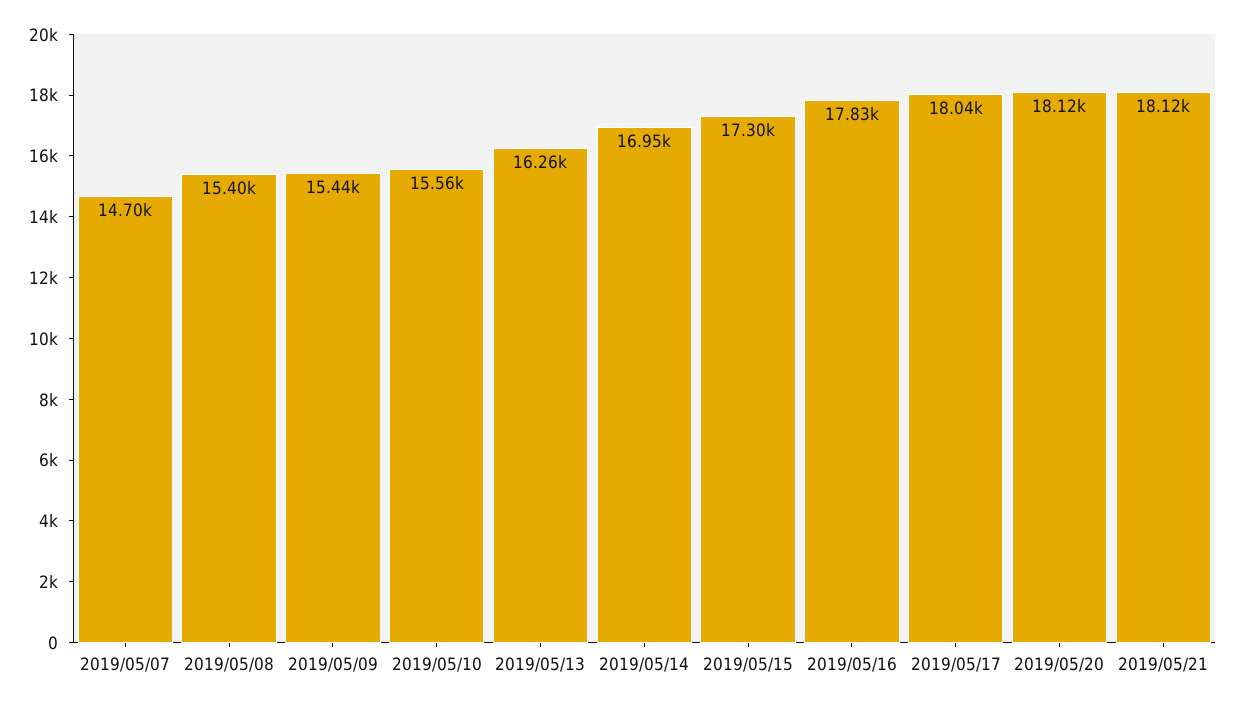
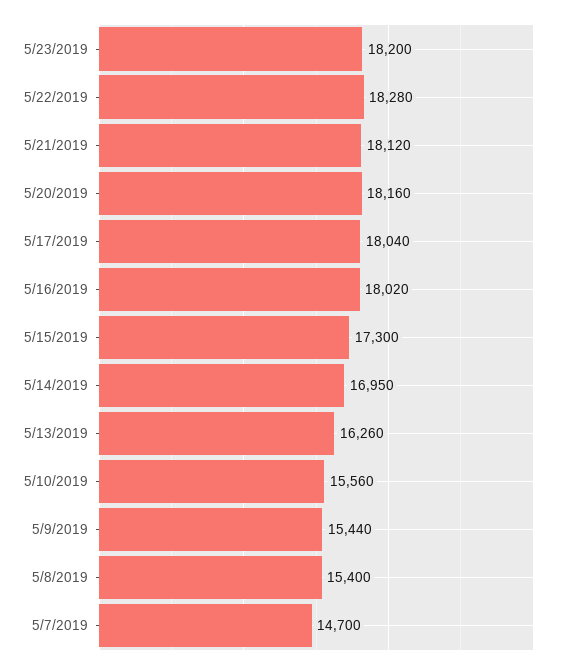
2019/05/16: 17830 -> 18020
2019/05/20: 18120 -> 18160
5/23/2019: none -> 18200
5/22/2019: none -> 18280

